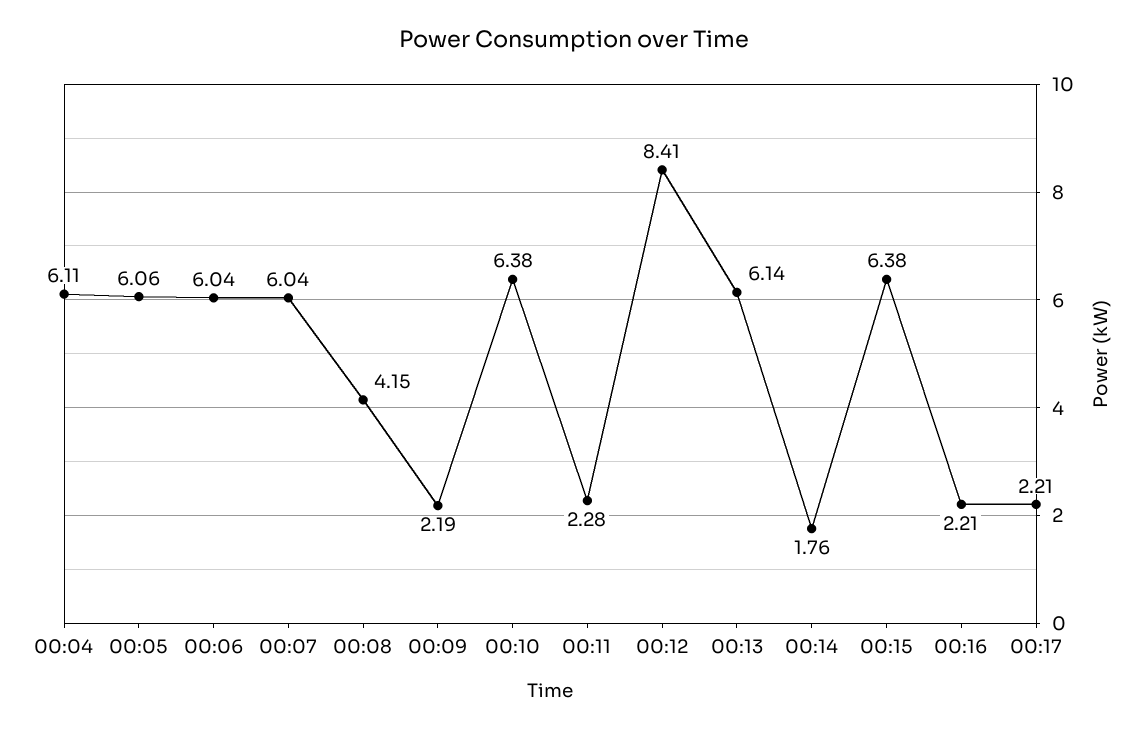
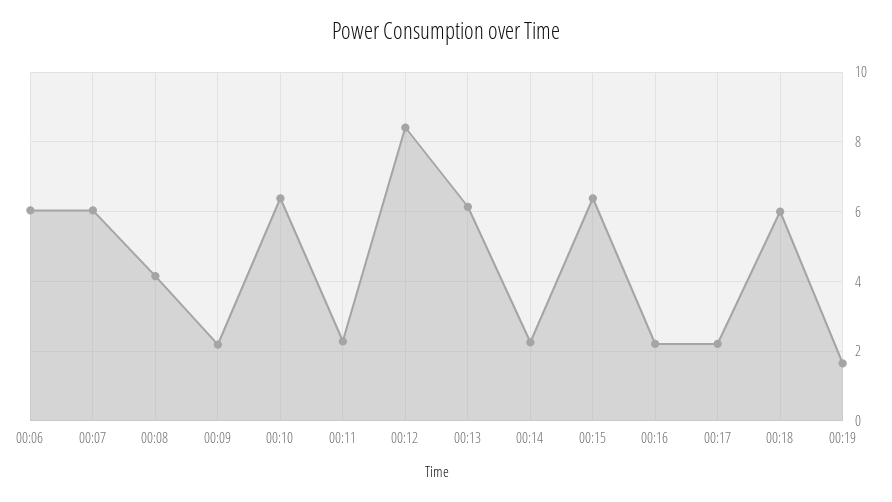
00:04: 6.11 -> none
00:05: 6.06 -> none
00:14: 1.76 -> 2.2
00:18: none -> 6
00:19: none -> 1.6

